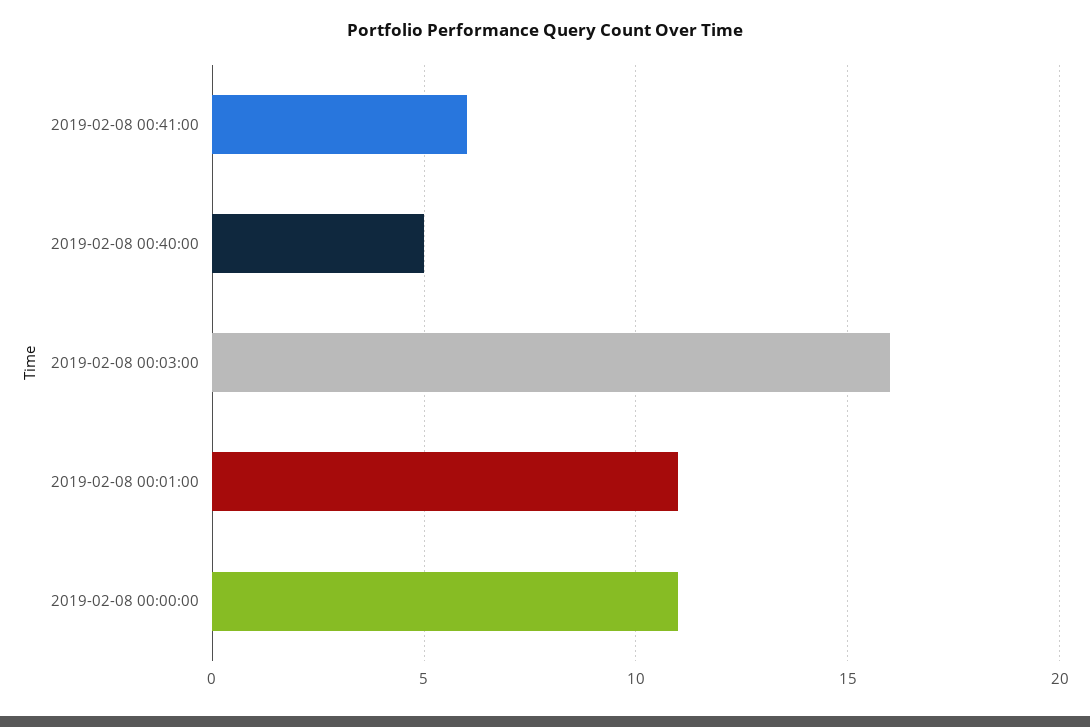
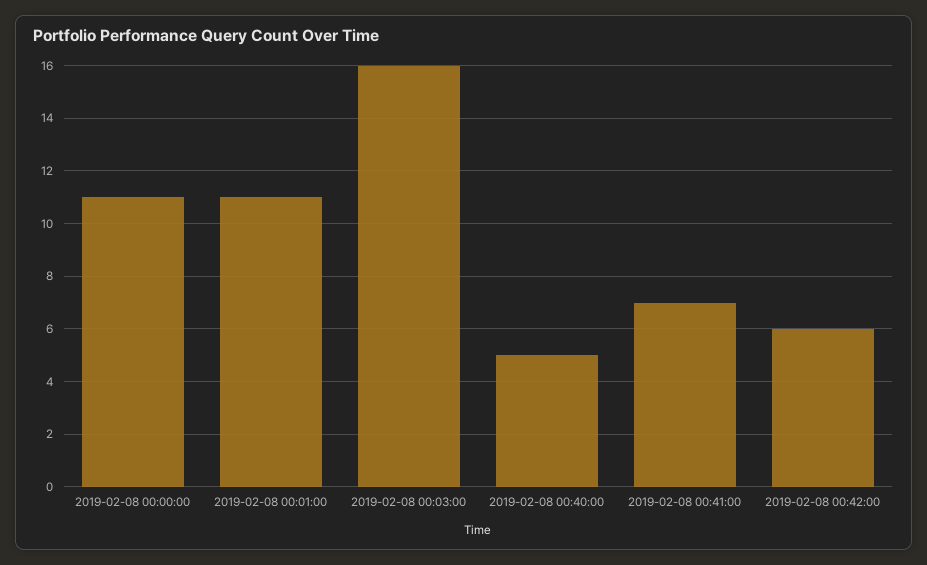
2019-02-08 00:41:00: 6 -> 7
2019-02-08 00:42:00: none -> 6

